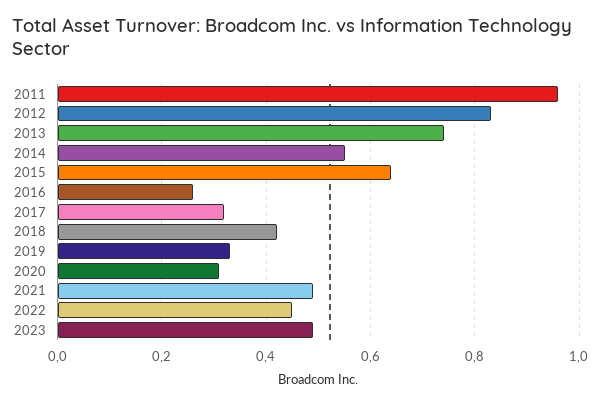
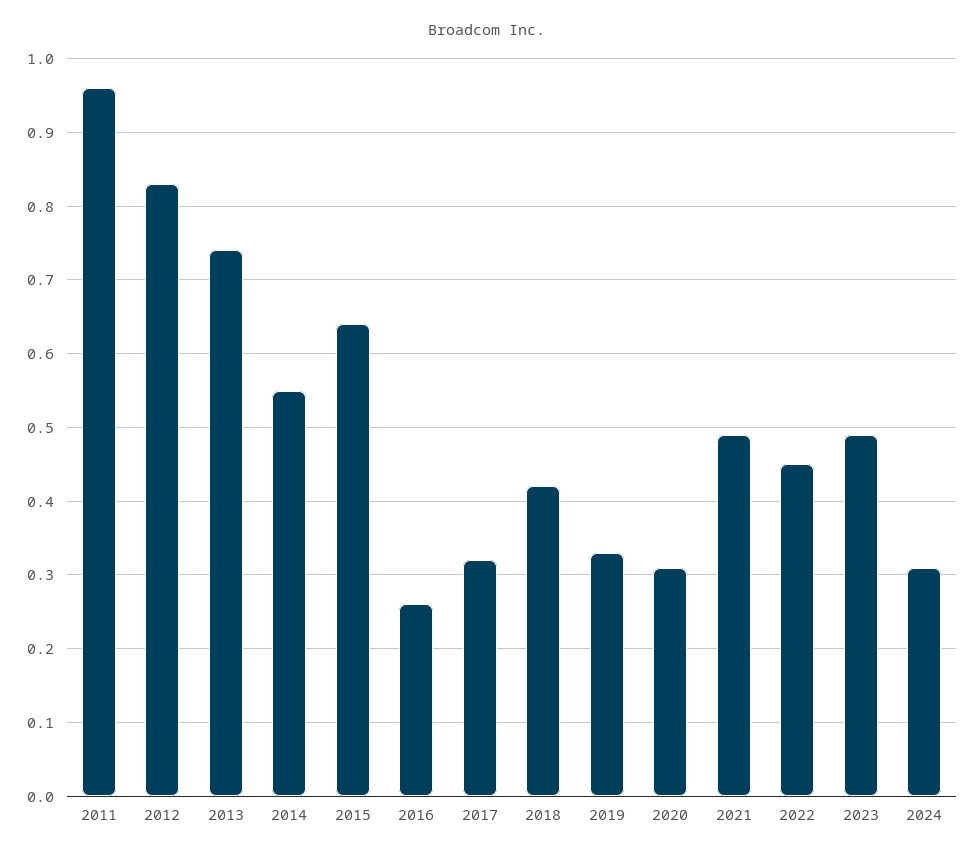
2024: none -> 0.31

